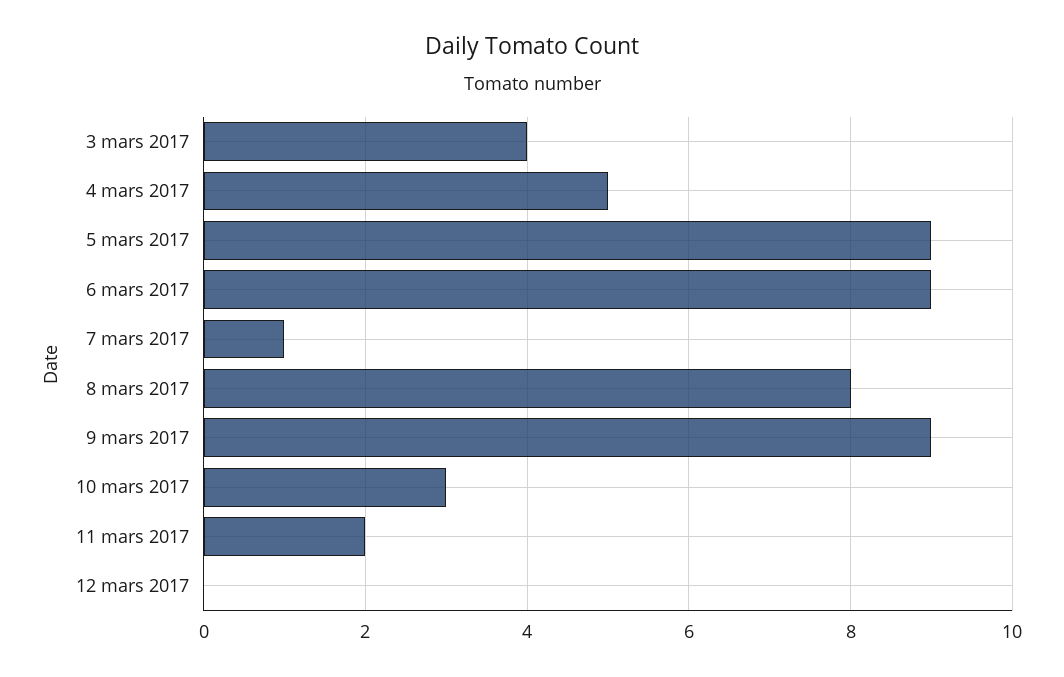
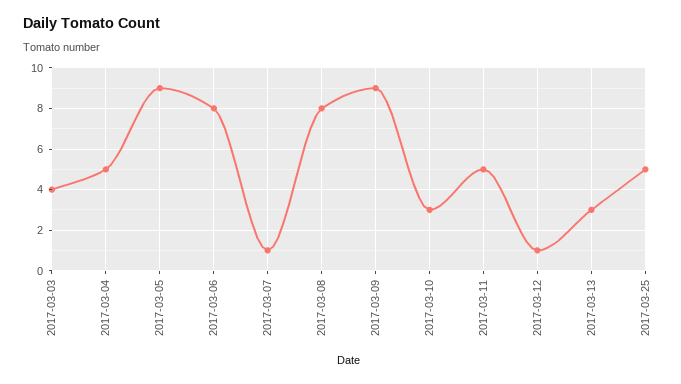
6 mars 2017: 9 -> 8
11 mars 2017: 2 -> 5
12 mars 2017: 0 -> 1
2017-03-13: none -> 3
2017-03-25: none -> 5

